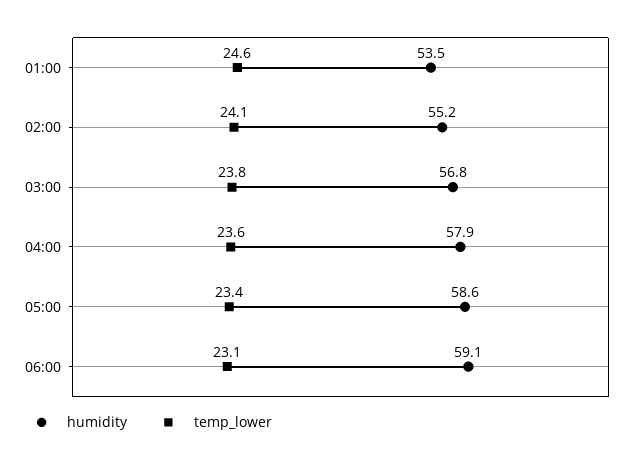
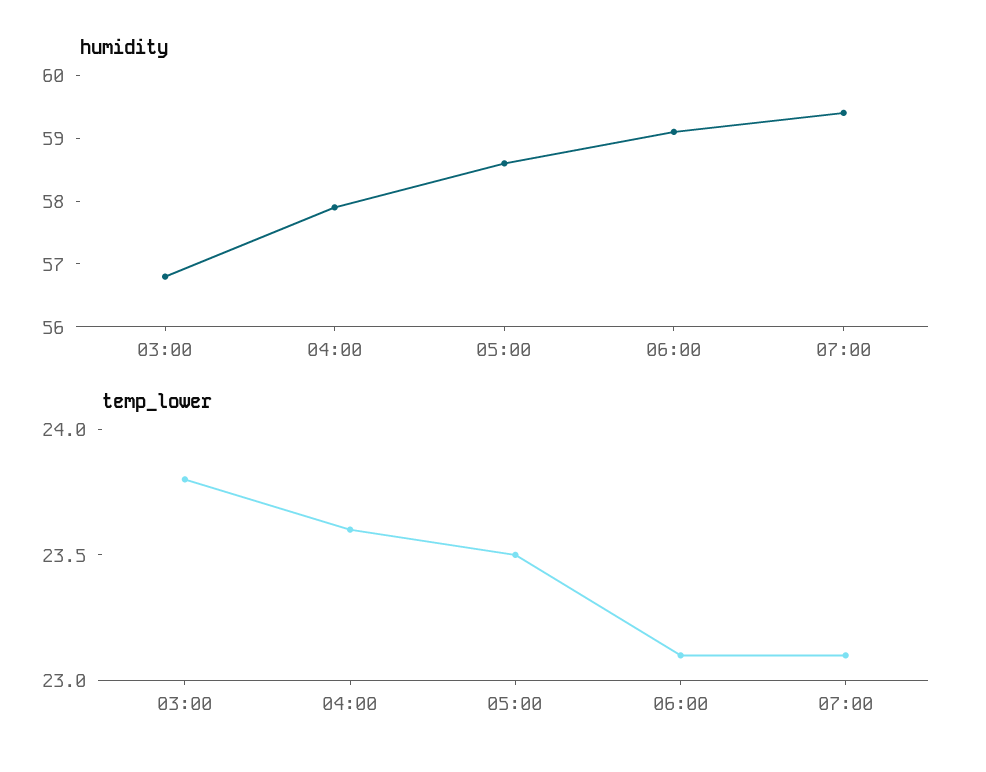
humidity, 01:00: 53.5 -> none
temp_lower, 01:00: 24.6 -> none
humidity, 02:00: 55.2 -> none
temp_lower, 02:00: 24.1 -> none
temp_lower, 05:00: 23.4 -> 23.5
humidity, 07:00: none -> 59.5
temp_lower, 07:00: none -> 23.1

